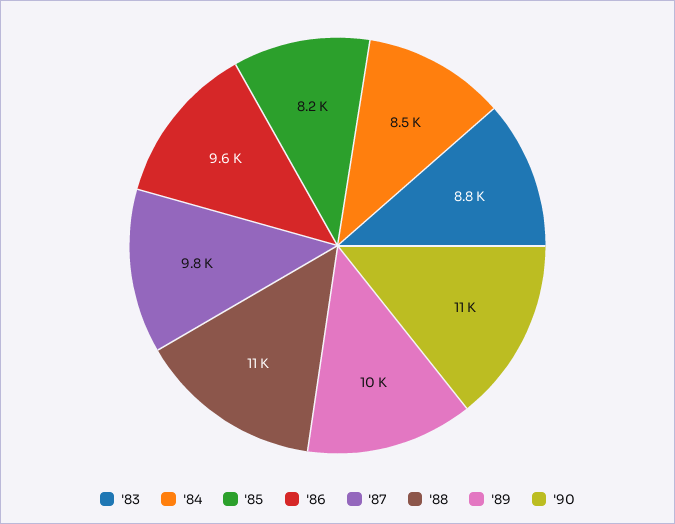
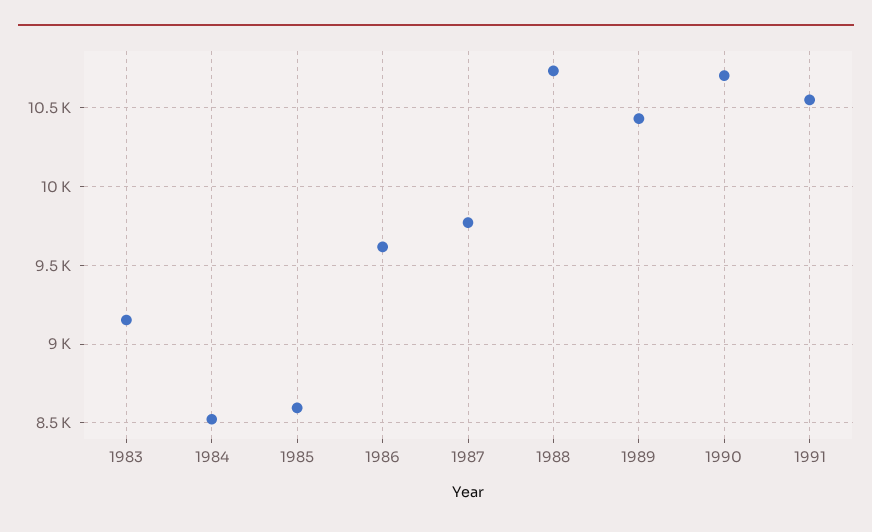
'83: 8800 -> 9150
'85: 8200 -> 8600
1991: none -> 10550

